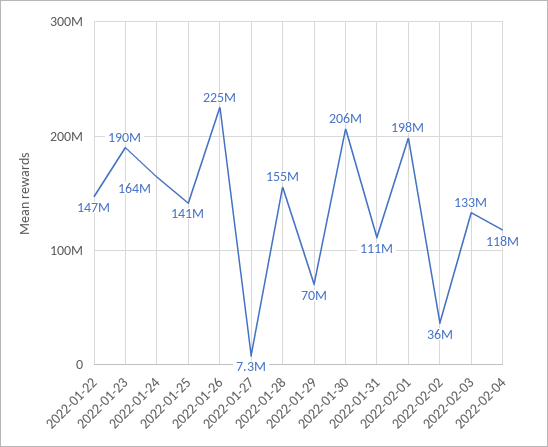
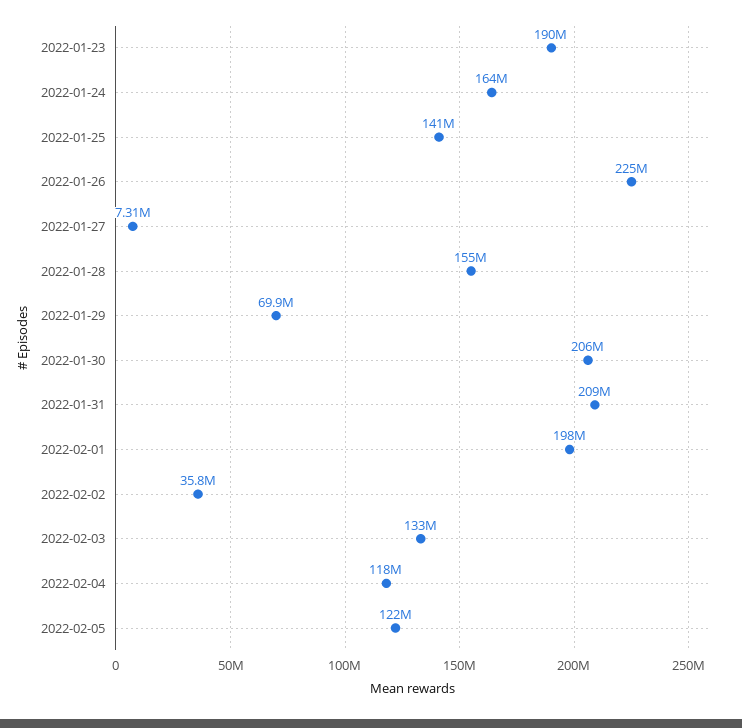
2022-01-22: 147000000 -> none
2022-01-31: 111000000 -> 209000000
2022-02-05: none -> 122000000

